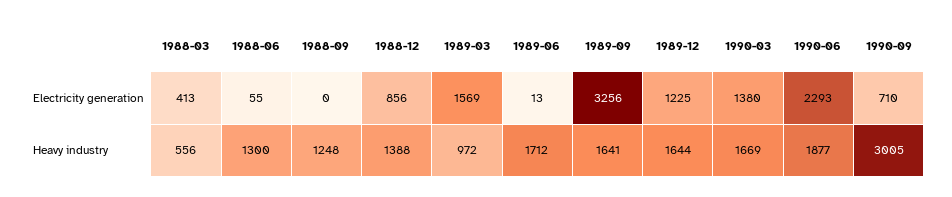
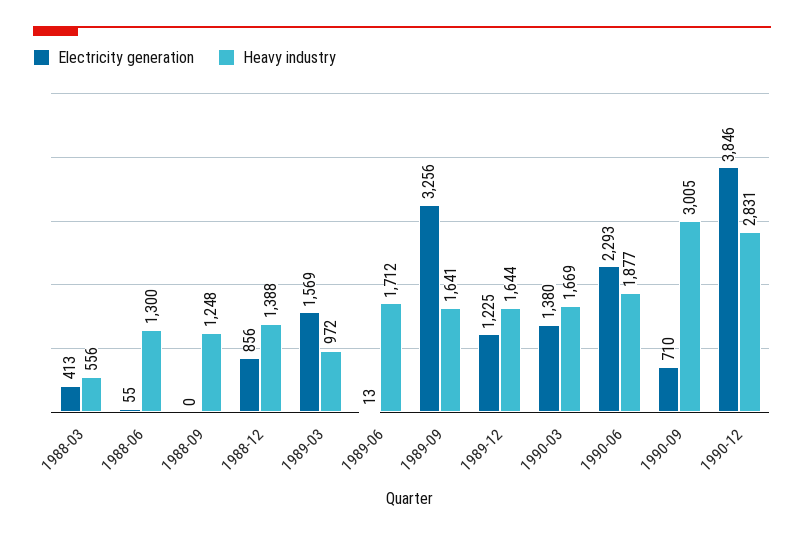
Electricity generation, 1990-12: none -> 3846
Heavy industry, 1990-12: none -> 2831

